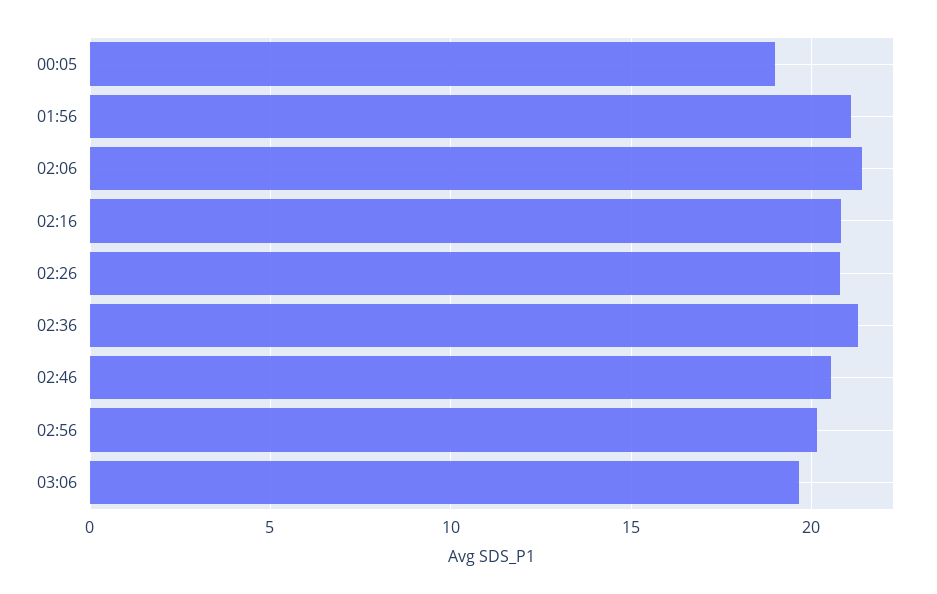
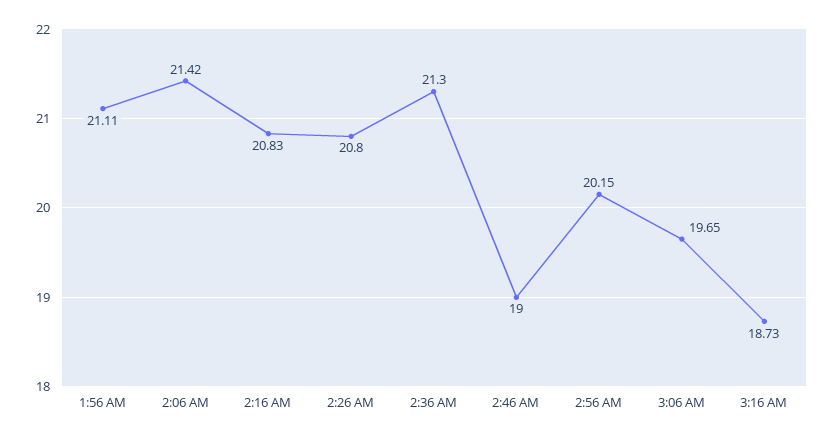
00:05: 19 -> none
02:46: 20.5 -> 19
3:16 AM: none -> 18.73

